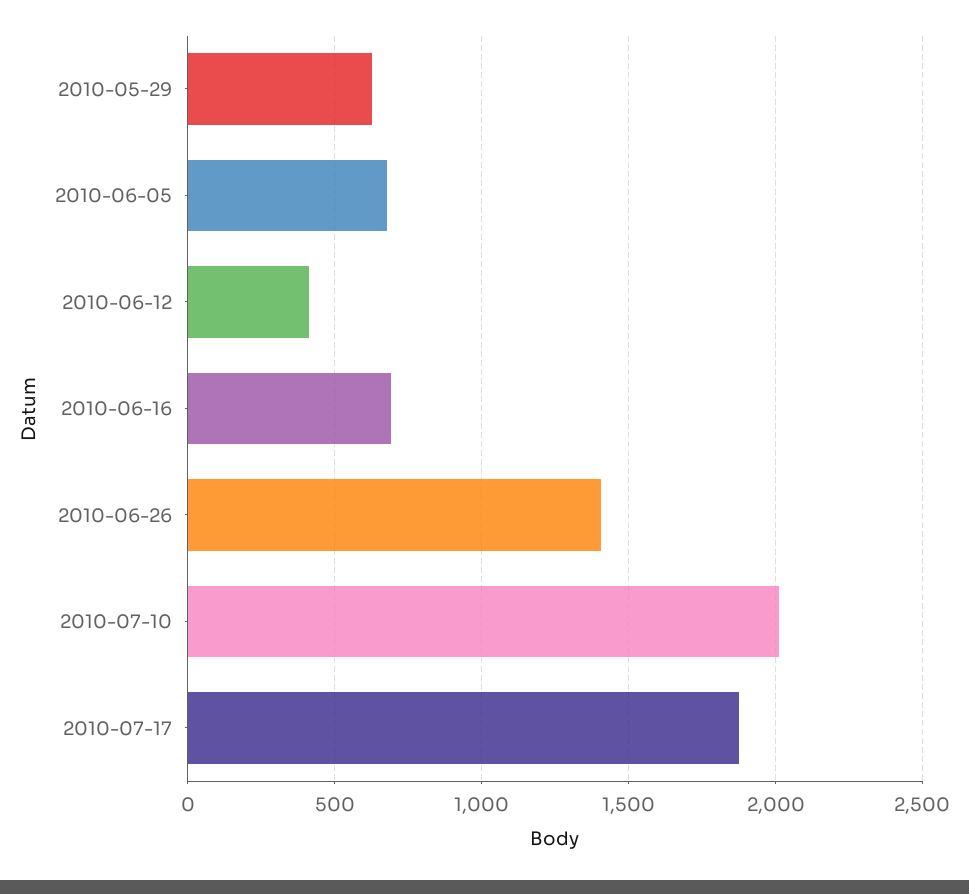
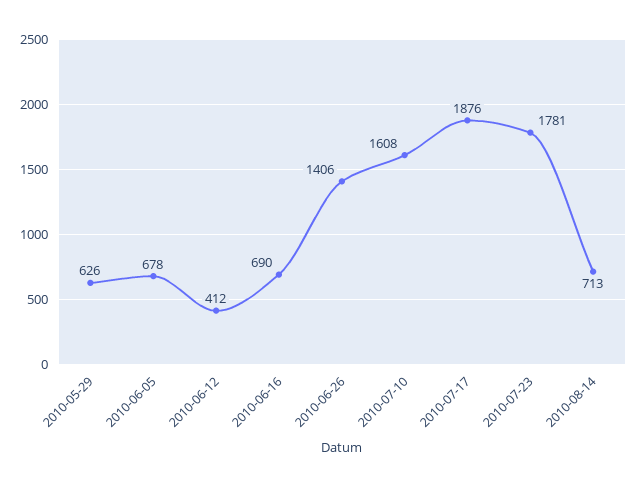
2010-07-10: 2000 -> 1608
2010-07-23: none -> 1781
2010-08-14: none -> 713

